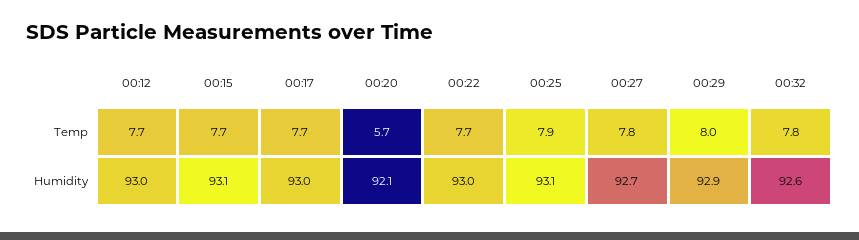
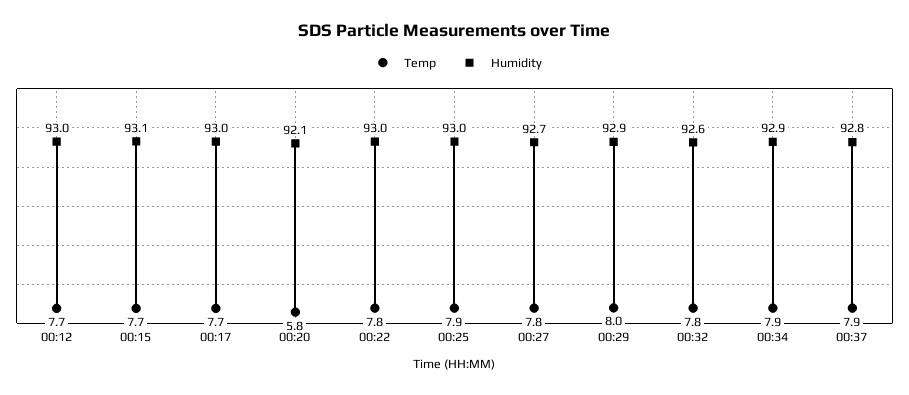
Temp, 00:20: 5.7 -> 5.8
Temp, 00:22: 7.7 -> 7.8
Humidity, 00:25: 93.1 -> 93
Temp, 00:34: none -> 7.9
Humidity, 00:34: none -> 92.9
Temp, 00:37: none -> 7.9
Humidity, 00:37: none -> 92.8

